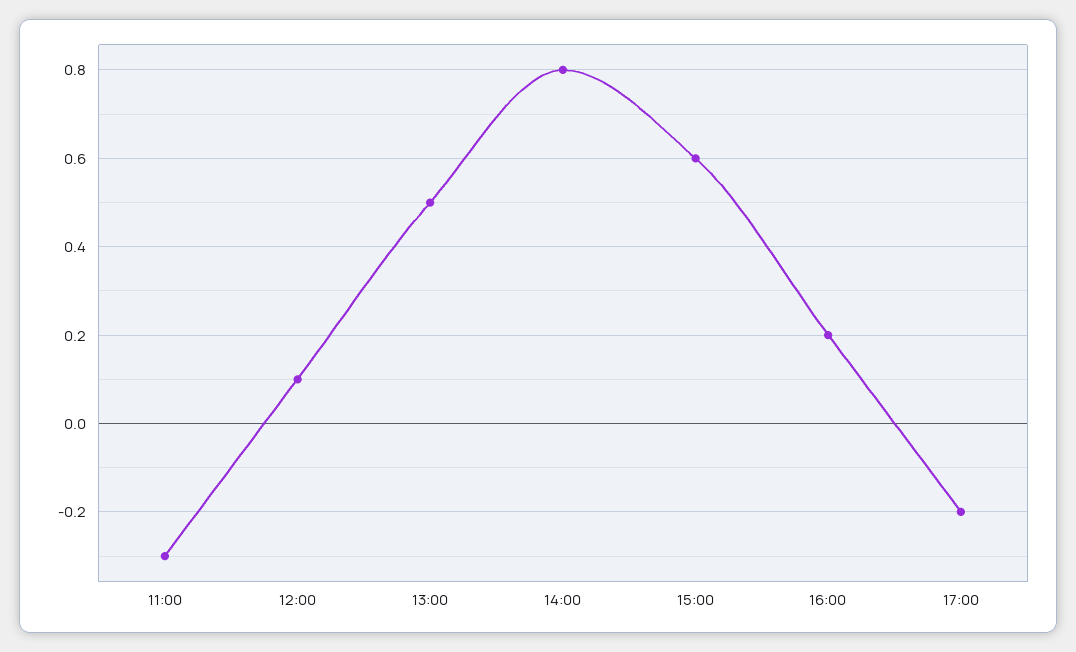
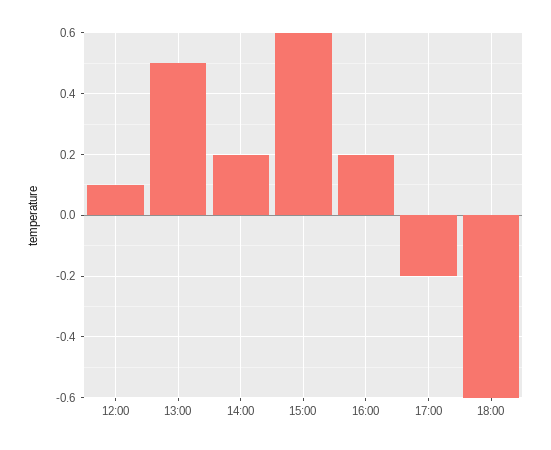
11:00: -0.3 -> none
14:00: 0.8 -> 0.2
18:00: none -> -0.6

